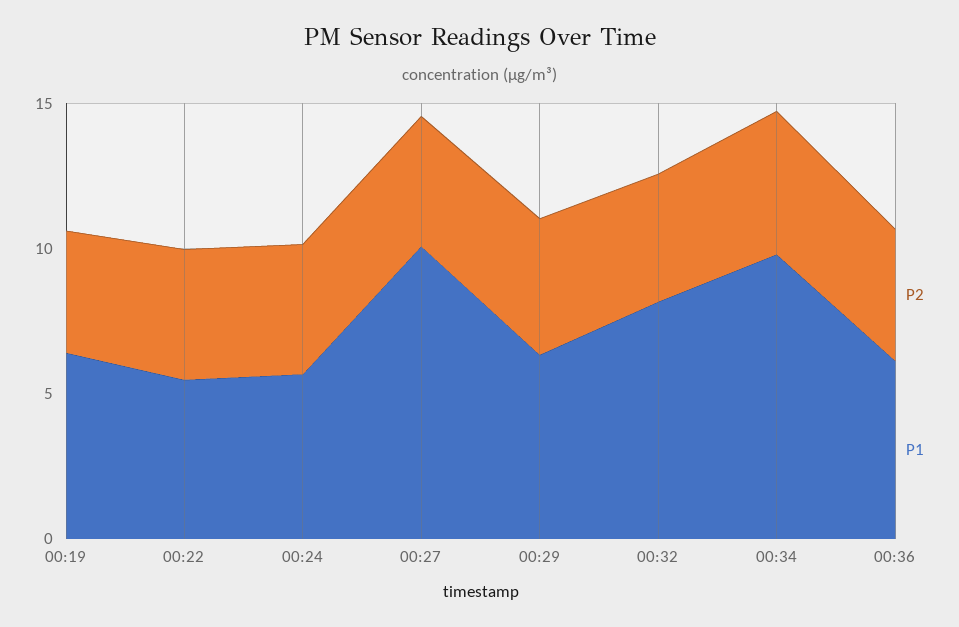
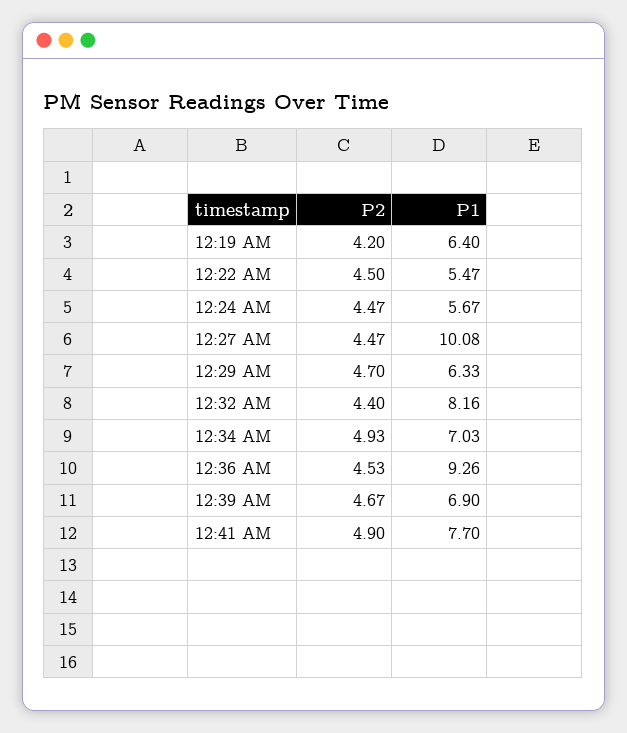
P1, 00:34: 10 -> 7.03
P1, 00:36: 6 -> 9.26
P2, 12:39 AM: none -> 4.67
P1, 12:39 AM: none -> 6.9
P2, 12:41 AM: none -> 4.9
P1, 12:41 AM: none -> 7.7

